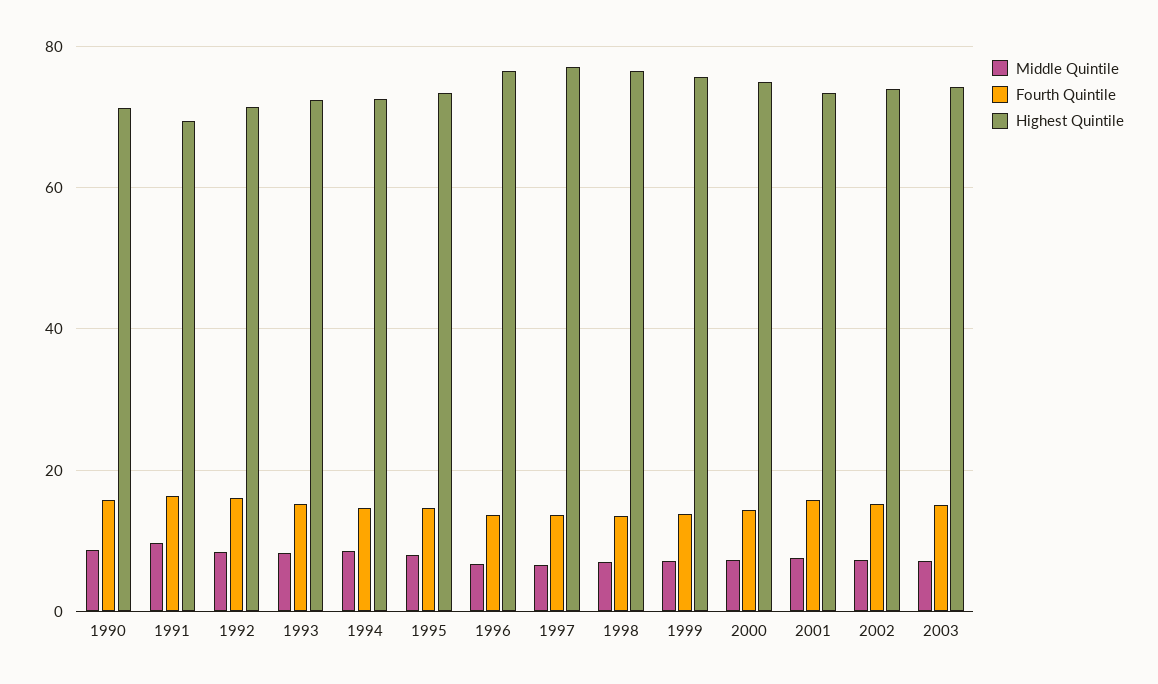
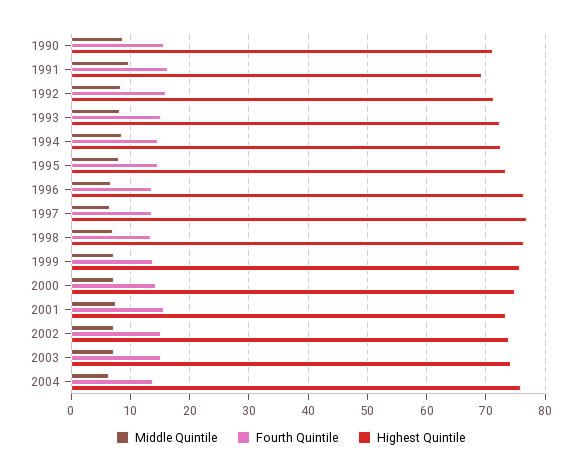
Middle Quintile, 2004: none -> 6
Fourth Quintile, 2004: none -> 14
Highest Quintile, 2004: none -> 76

